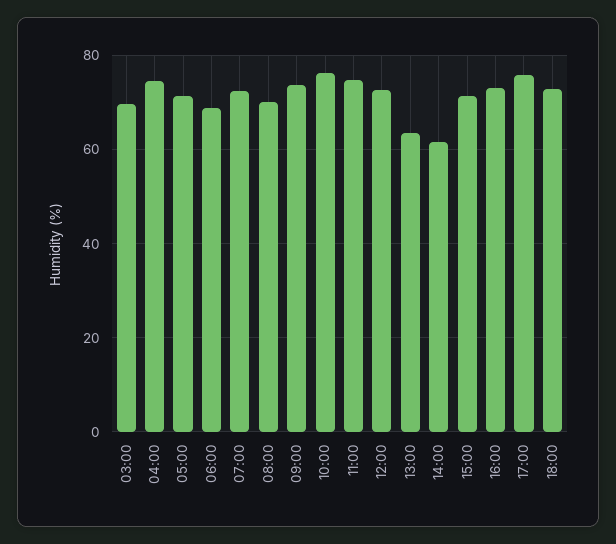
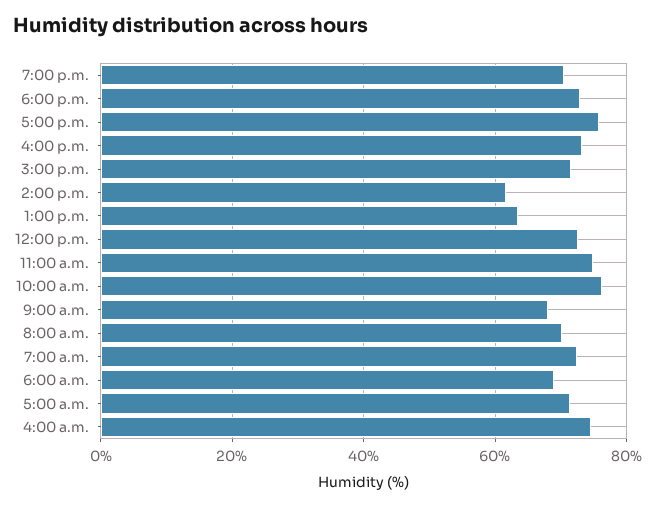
03:00: 70 -> none
09:00: 74 -> 68
7:00 p.m.: none -> 70

